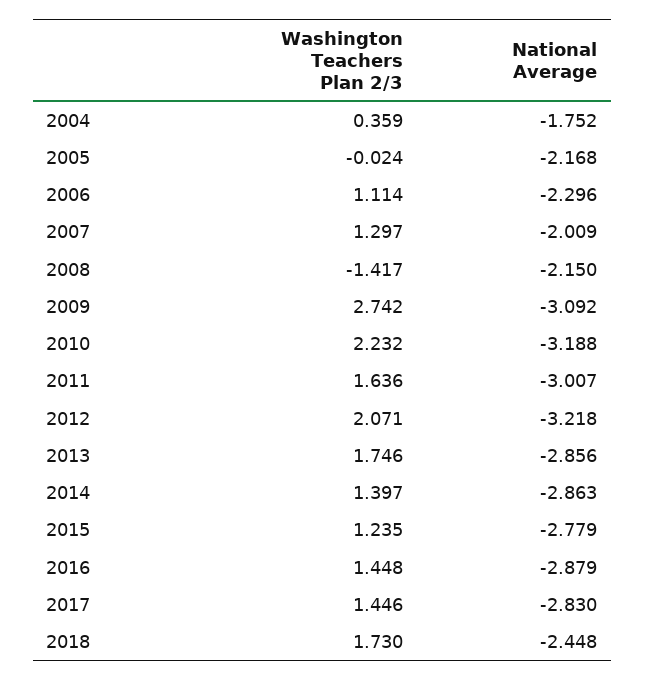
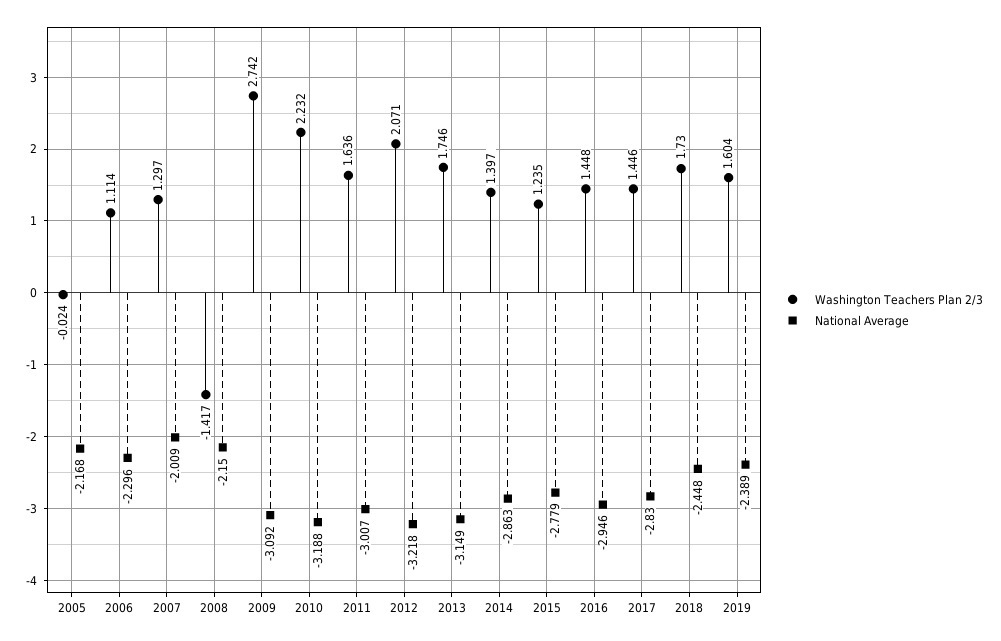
Washington Teachers Plan 2/3, 2004: 0.359 -> none
National Average, 2004: -1.752 -> none
National Average, 2013: -2.856 -> -3.149
National Average, 2016: -2.879 -> -2.946
Washington Teachers Plan 2/3, 2019: none -> 1.604
National Average, 2019: none -> -2.389

